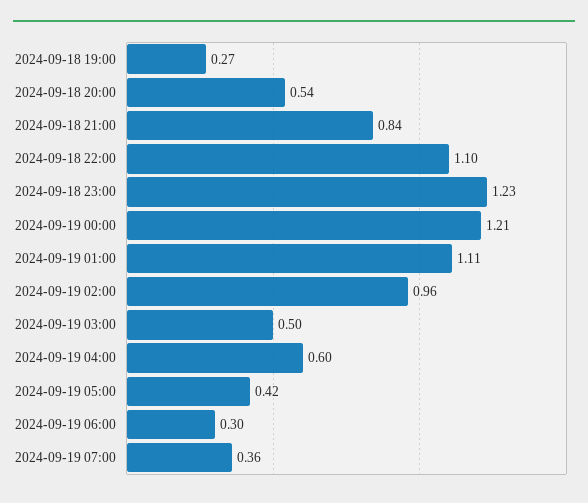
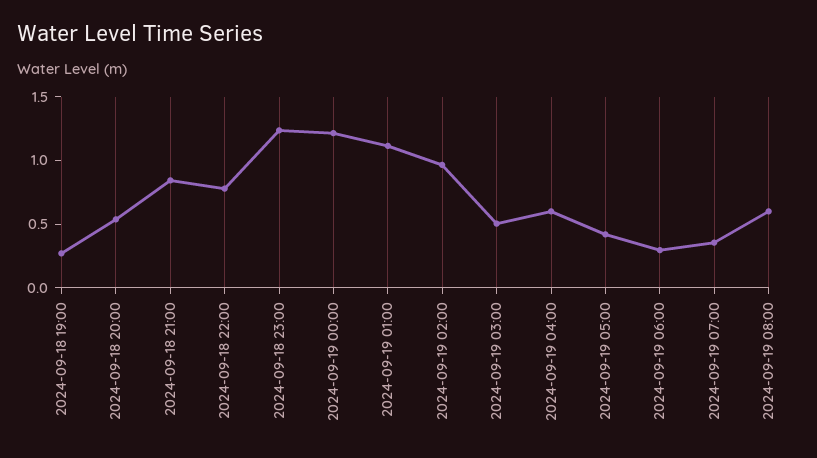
2024-09-18 22:00: 1.1 -> 0.8
2024-09-19 08:00: none -> 0.6

